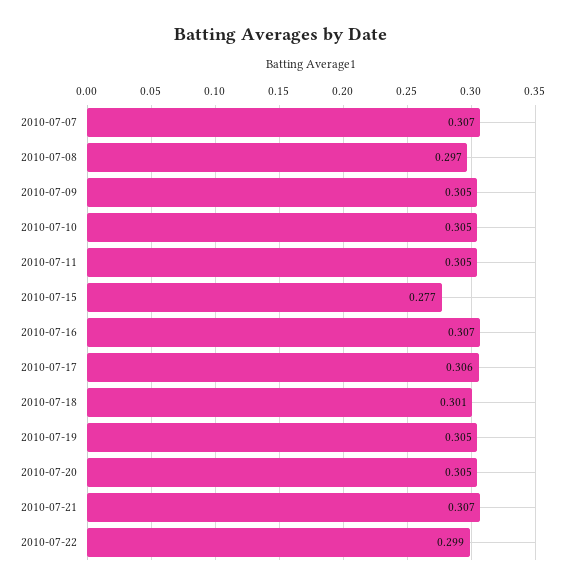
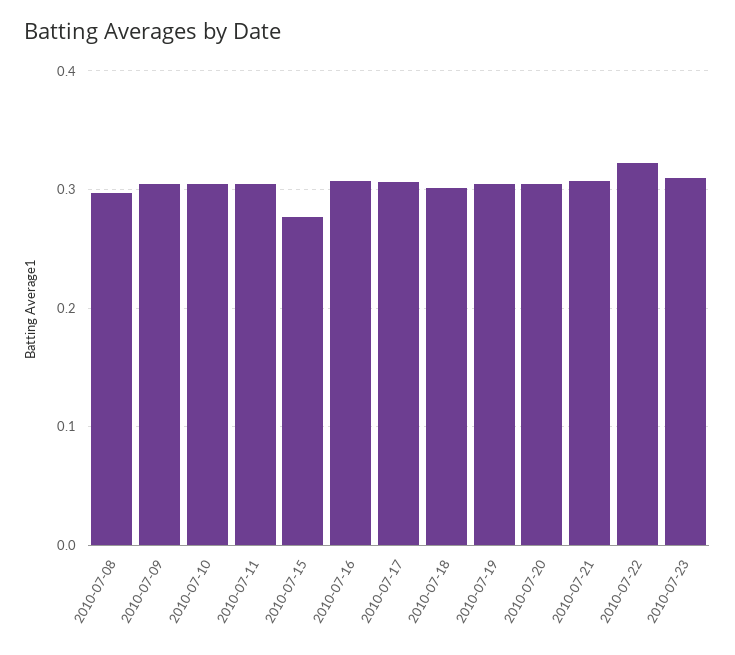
2010-07-07: 0.307 -> none
2010-07-22: 0.299 -> 0.32
2010-07-23: none -> 0.31

